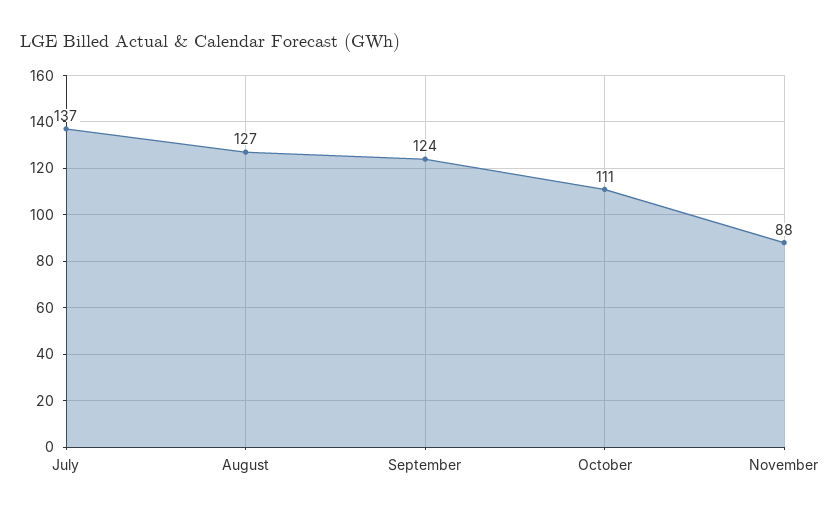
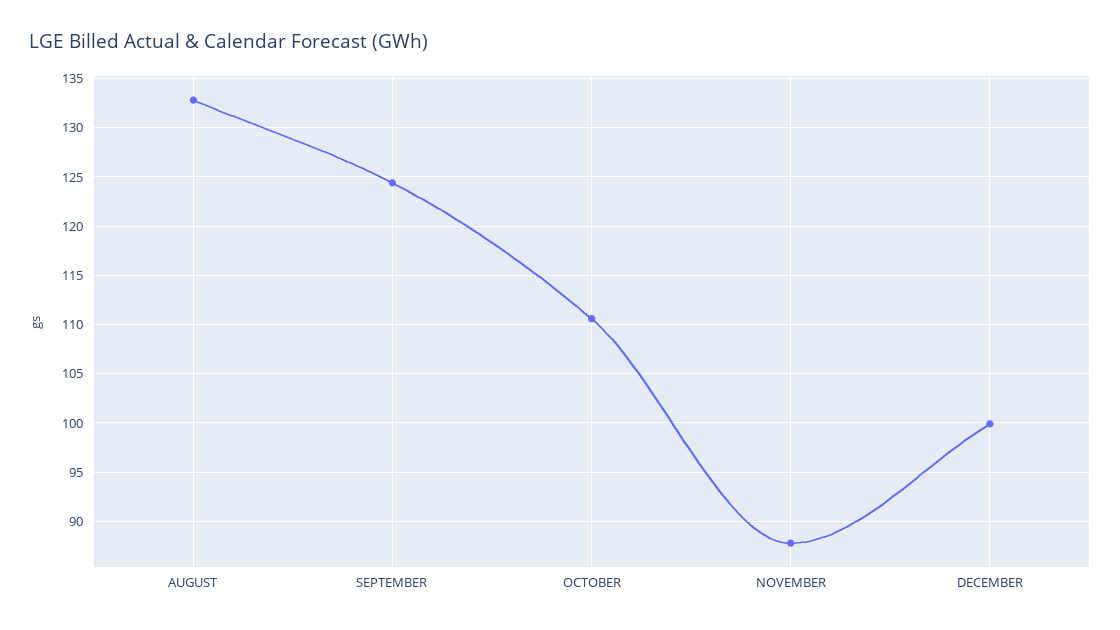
July: 137 -> none
August: 127 -> 133
DECEMBER: none -> 100

